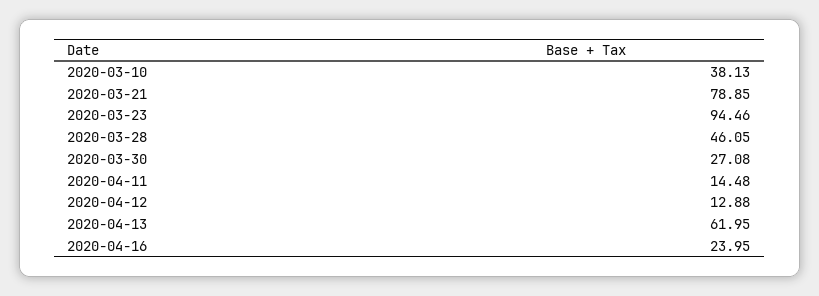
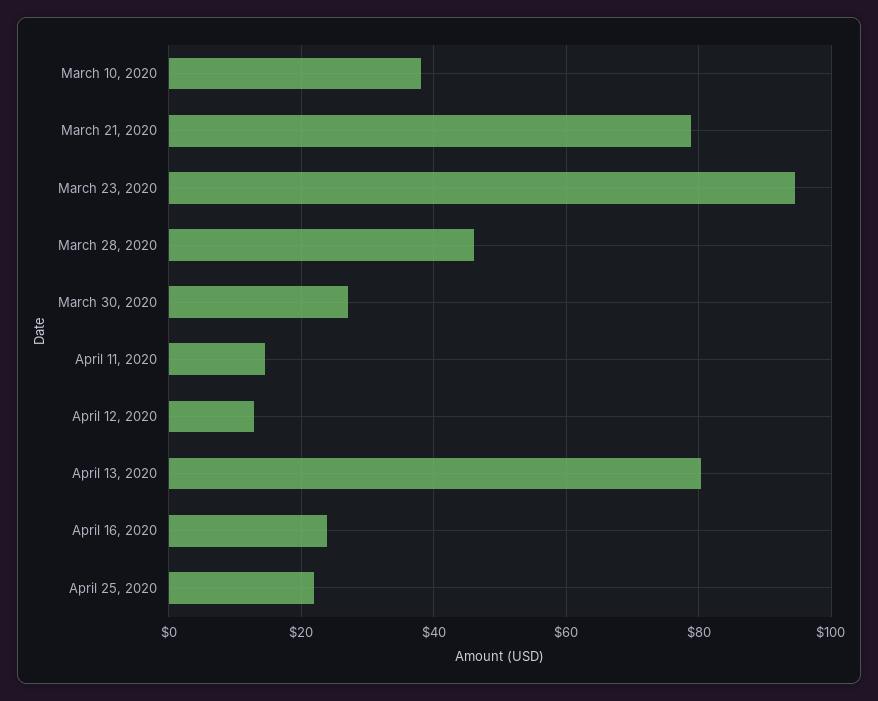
2020-04-13: 61.95 -> 80
April 25, 2020: none -> 22

